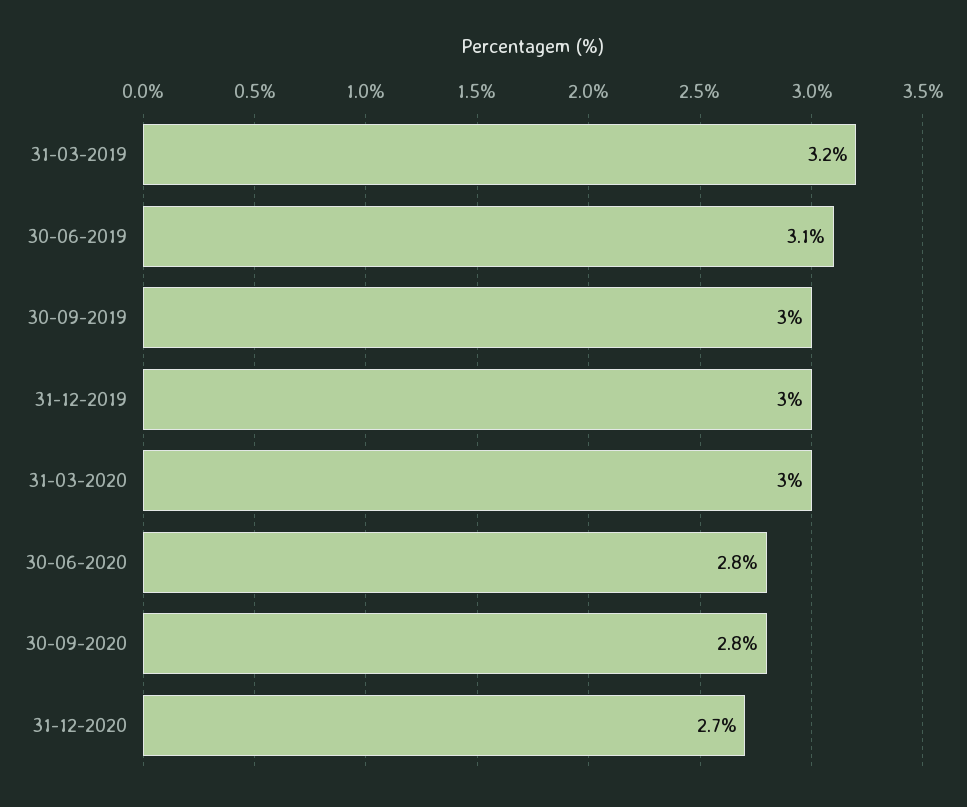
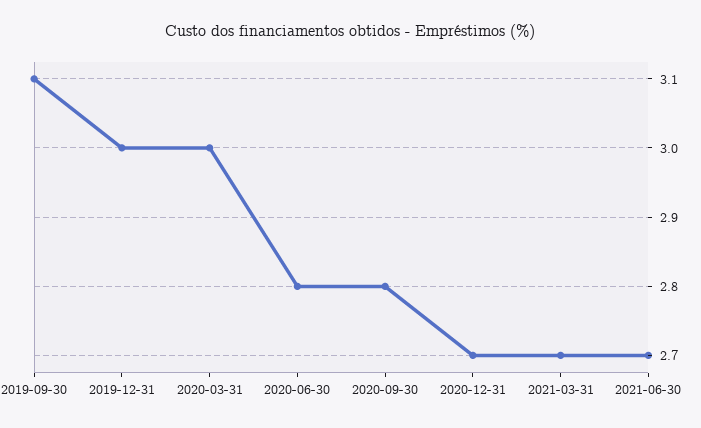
31-03-2019: 3.2 -> none
30-06-2019: 3.1 -> none
30-09-2019: 3 -> 3.1
2021-03-31: none -> 2.7
2021-06-30: none -> 2.7

